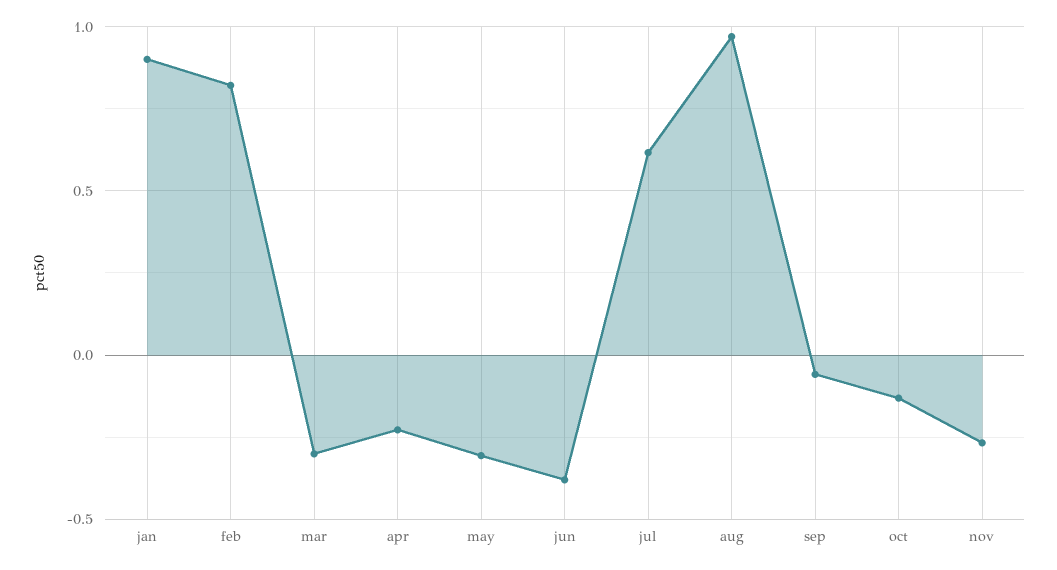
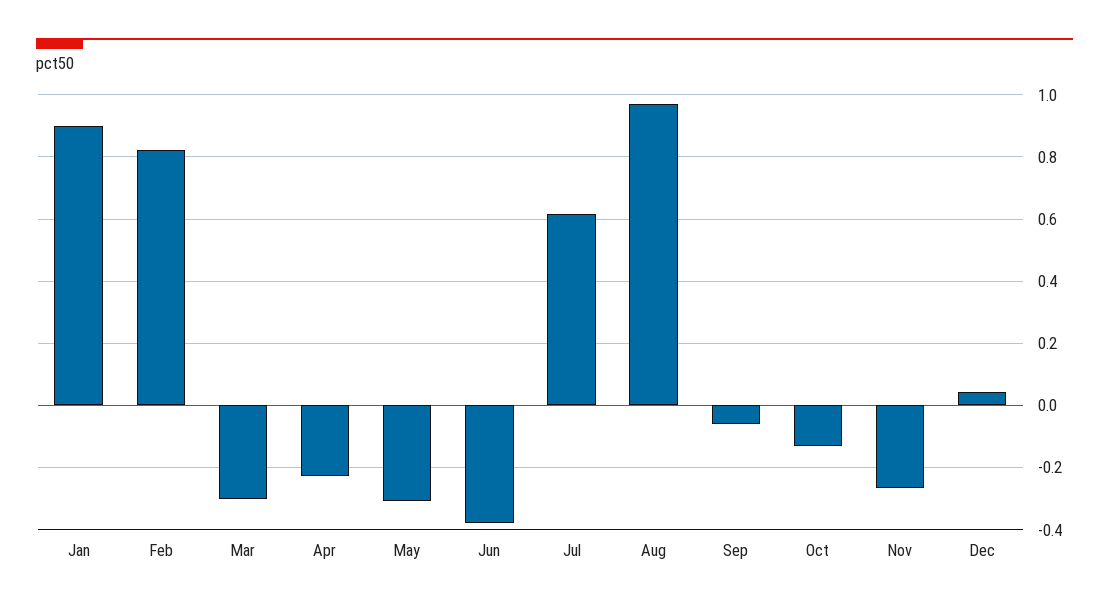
Dec: none -> 0.04

